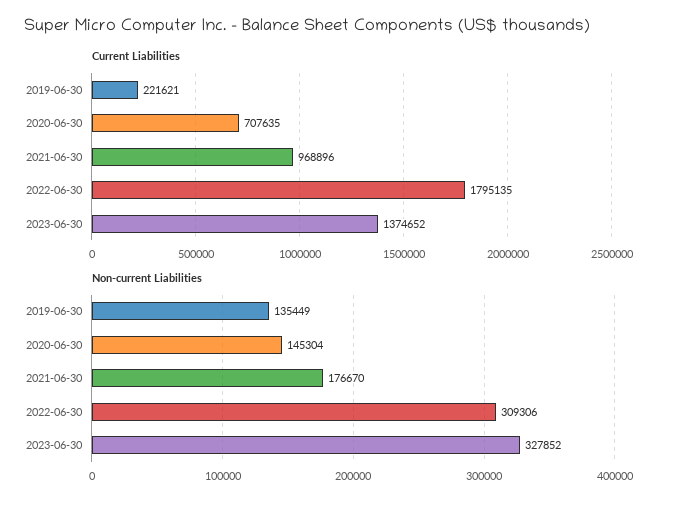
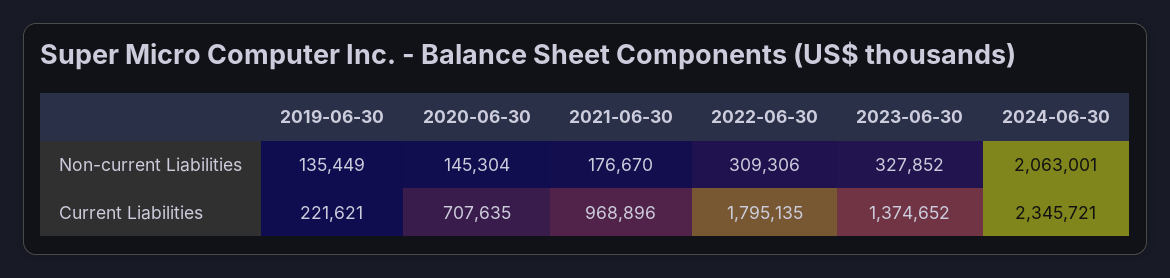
Non-current Liabilities, 2024-06-30: none -> 2063001
Current Liabilities, 2024-06-30: none -> 2345721

